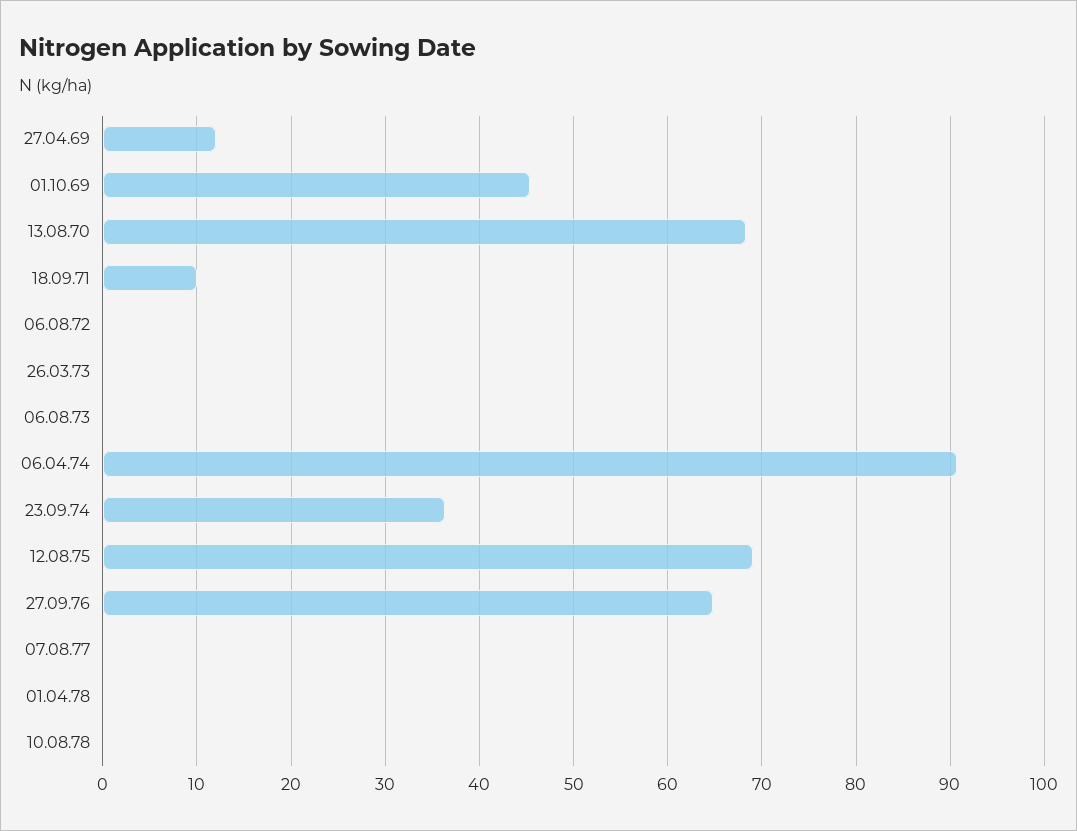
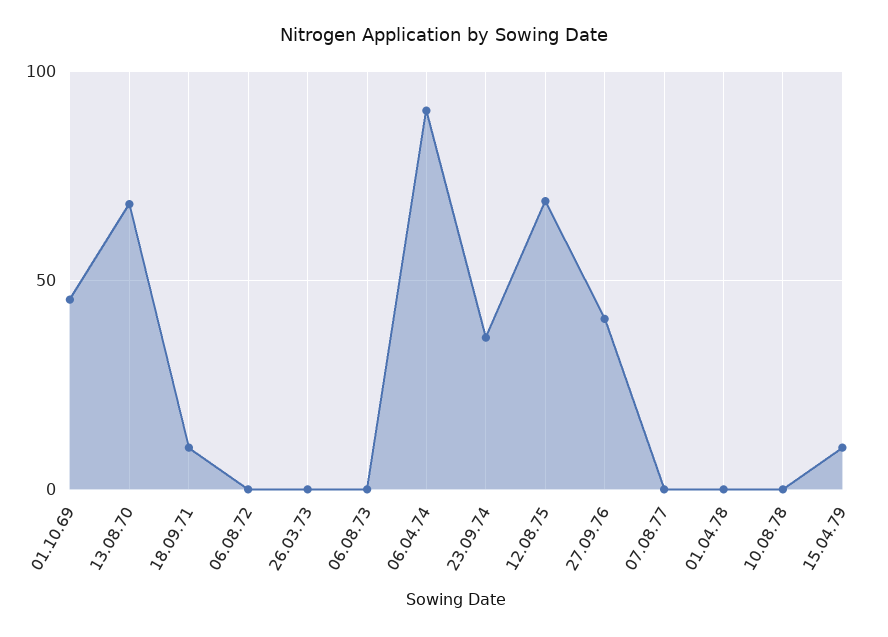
27.04.69: 12 -> none
27.09.76: 65 -> 40
15.04.79: none -> 10

